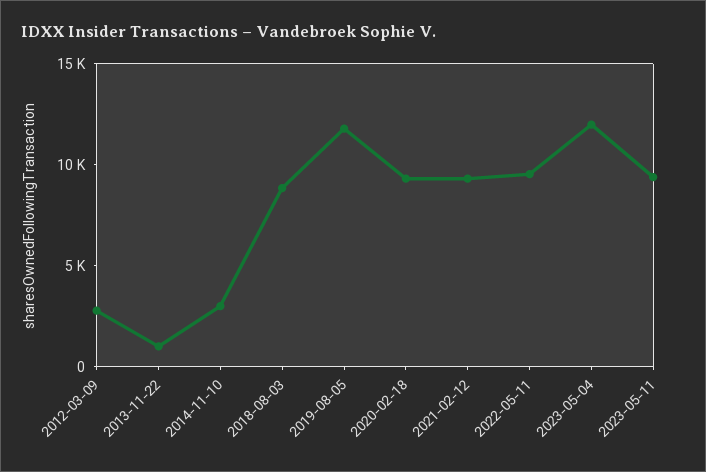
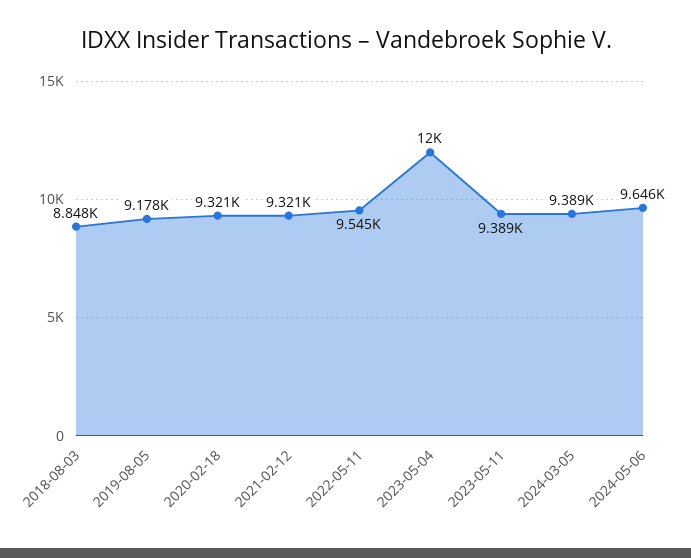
2012-03-09: 3000 -> none
2013-11-22: 1000 -> none
2014-11-10: 3000 -> none
2019-08-05: 12000 -> 9178
2024-03-05: none -> 9389
2024-05-06: none -> 9646

